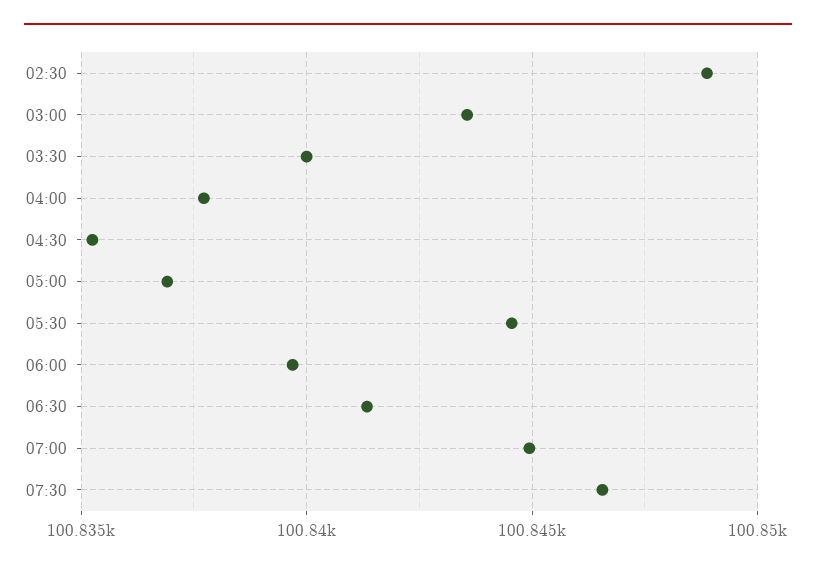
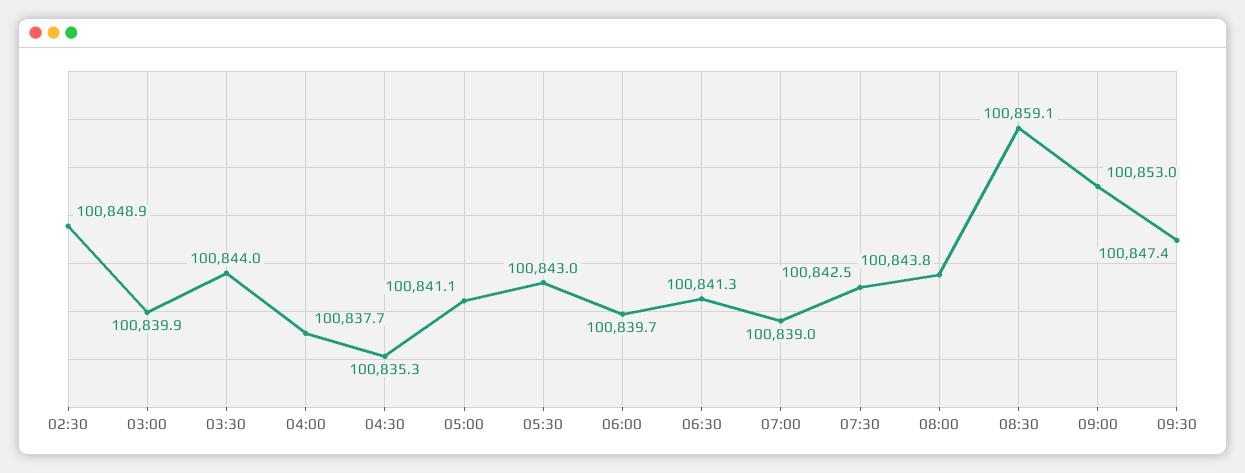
03:00: 100843.5 -> 100839.9
03:30: 100840 -> 100844
05:00: 100837 -> 100841.1
05:30: 100844.5 -> 100843
07:00: 100845 -> 100839
07:30: 100846.5 -> 100842.5
08:00: none -> 100843.8
08:30: none -> 100859.1
09:00: none -> 100853
09:30: none -> 100847.4

